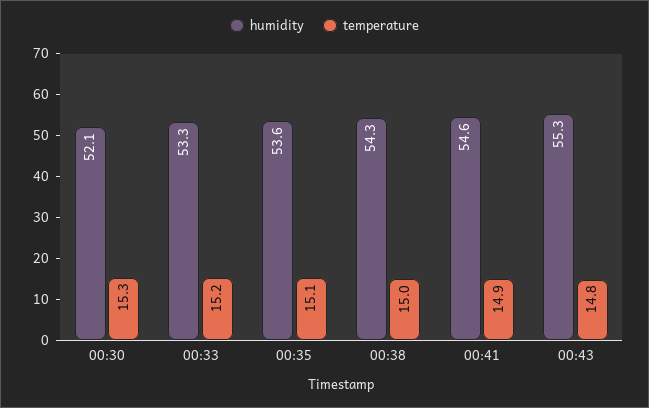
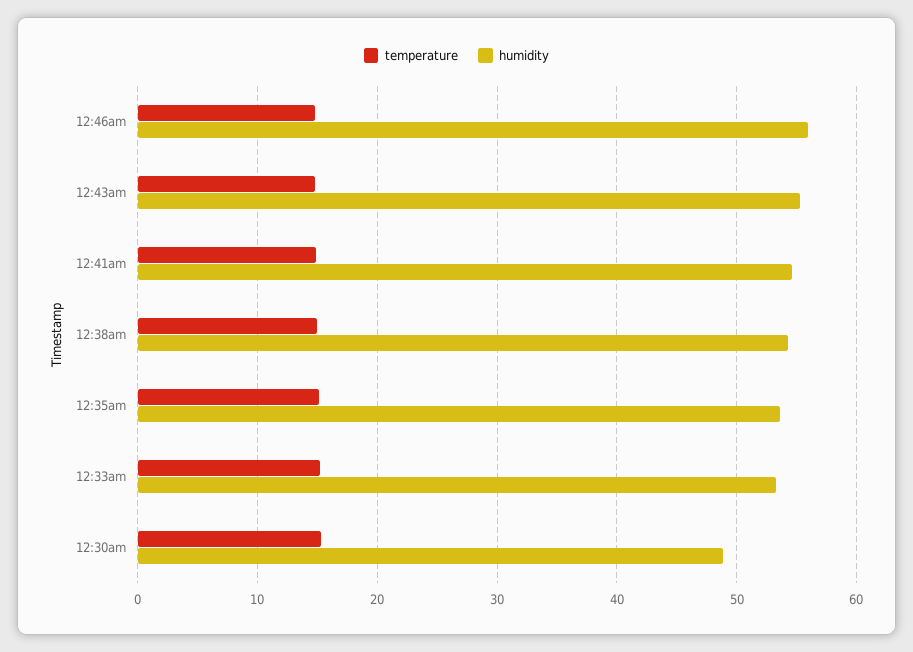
humidity, 00:30: 52.1 -> 49
temperature, 12:46am: none -> 15
humidity, 12:46am: none -> 56

